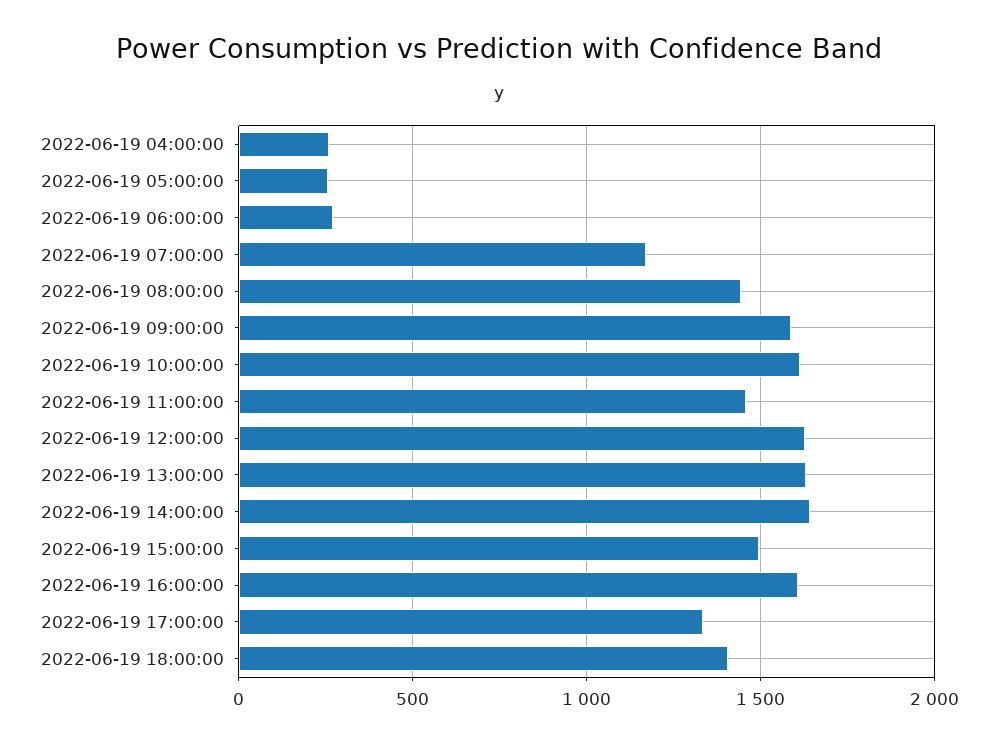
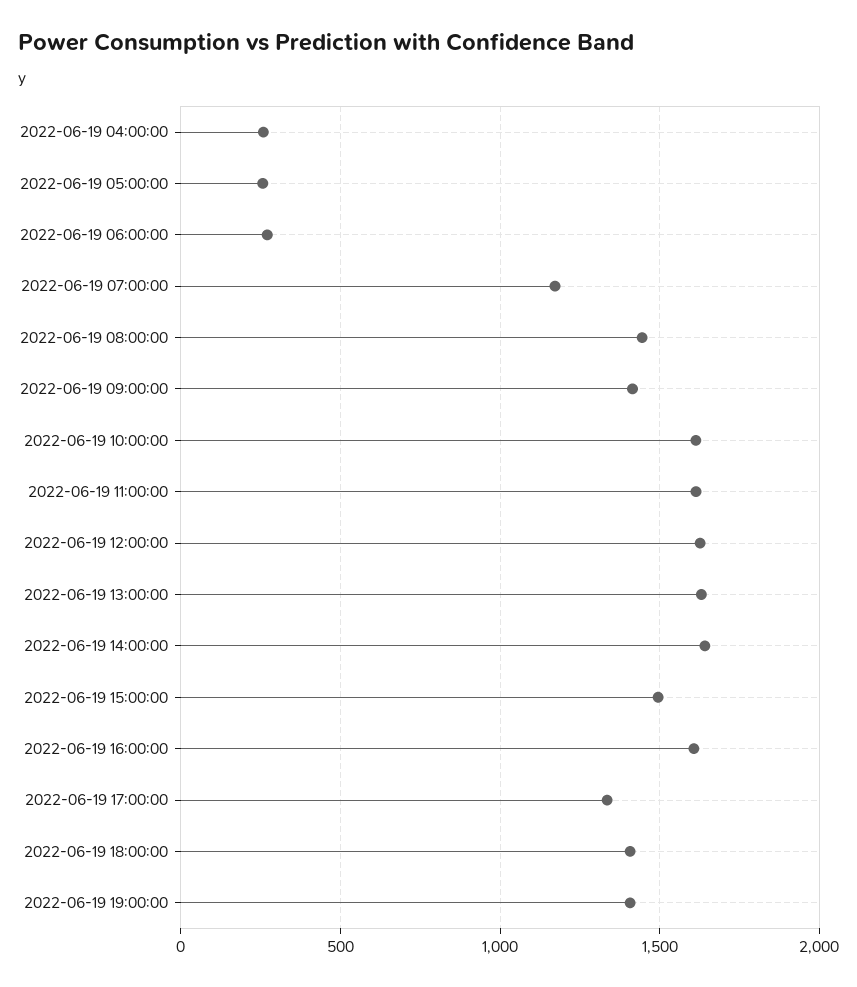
2022-06-19 09:00:00: 1600 -> 1400
2022-06-19 11:00:00: 1450 -> 1600
2022-06-19 19:00:00: none -> 1400

